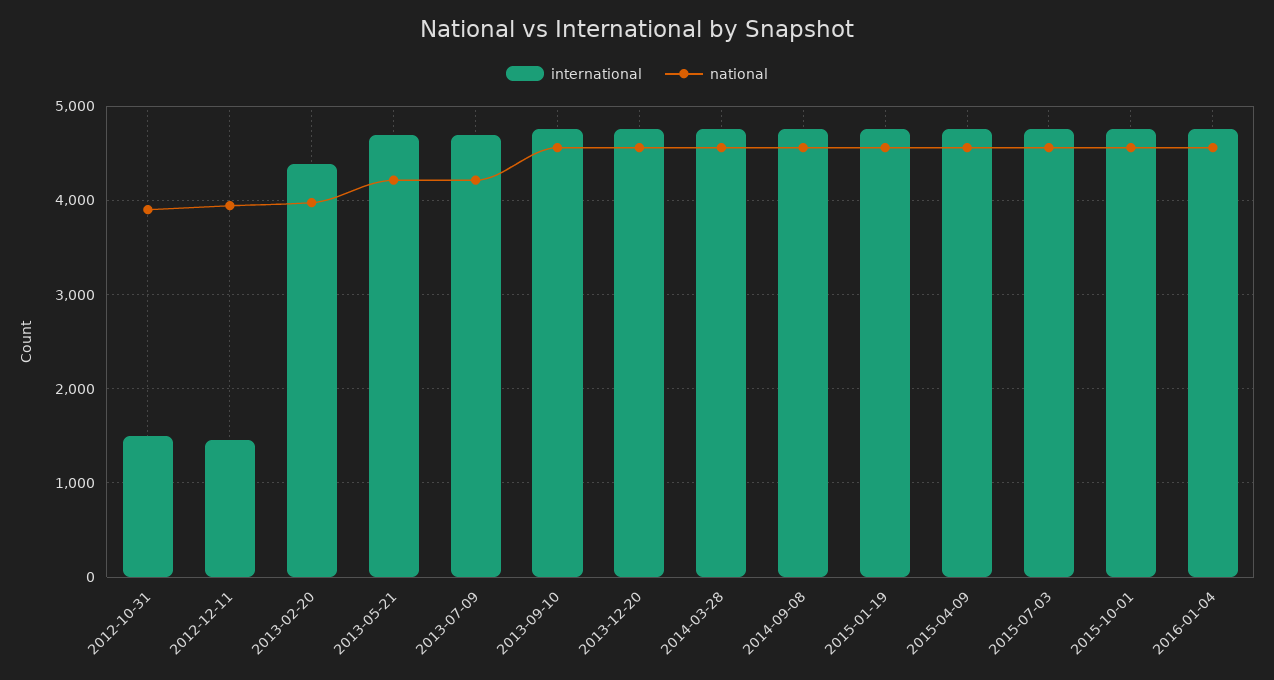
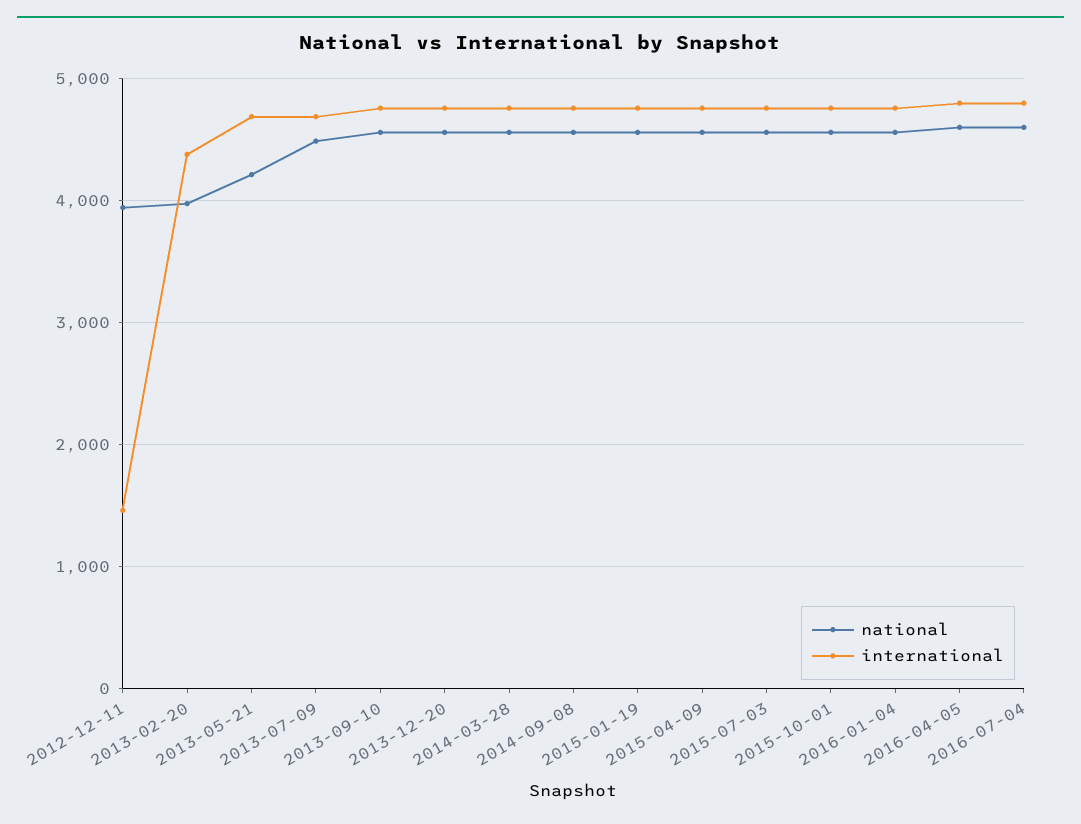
international, 2012-10-31: 1500 -> none
national, 2012-10-31: 3900 -> none
national, 2013-07-09: 4200 -> 4500
national, 2016-04-05: none -> 4600
international, 2016-04-05: none -> 4800
national, 2016-07-04: none -> 4600
international, 2016-07-04: none -> 4800

